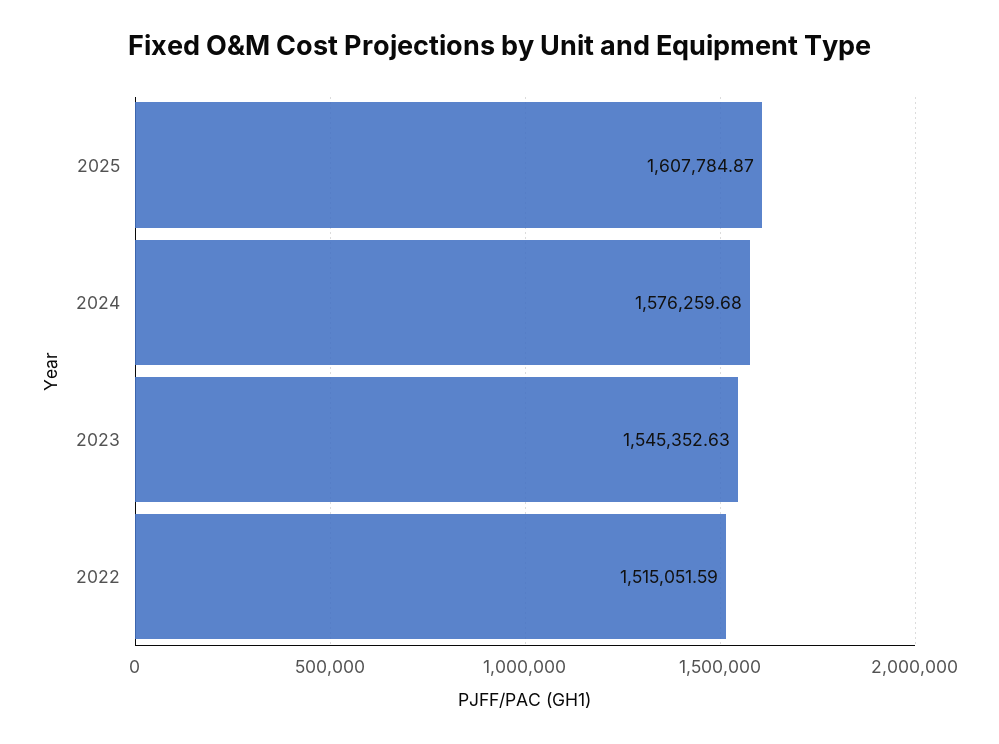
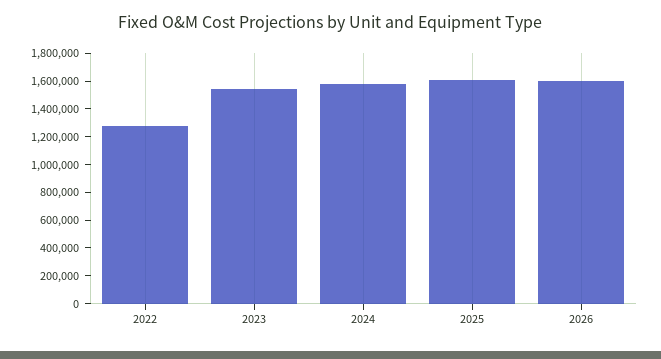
2022: 1515051.59 -> 1300000
2026: none -> 1600000

